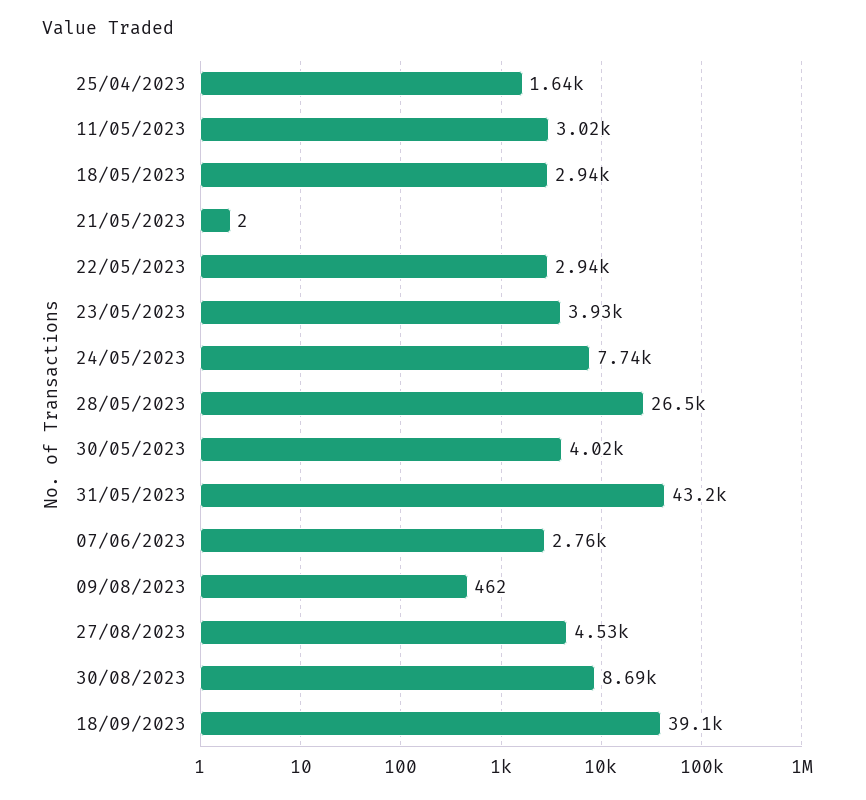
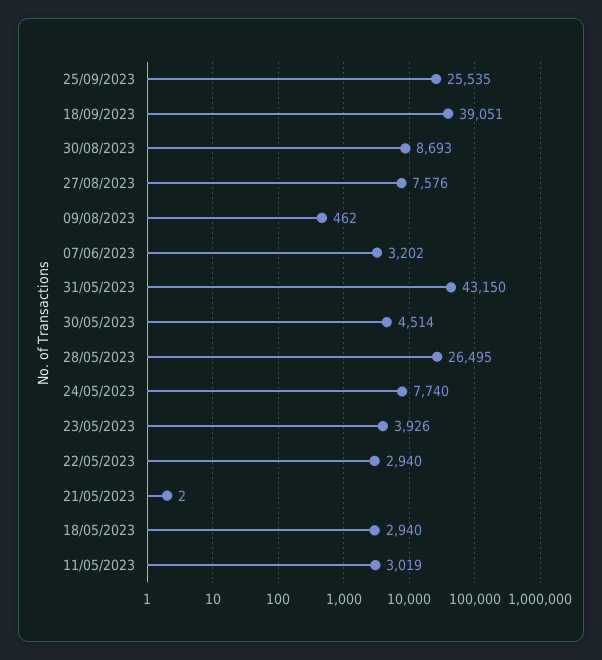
25/04/2023: 1640 -> none
30/05/2023: 4020 -> 4514
07/06/2023: 2760 -> 3202
27/08/2023: 4530 -> 7576
25/09/2023: none -> 25535

